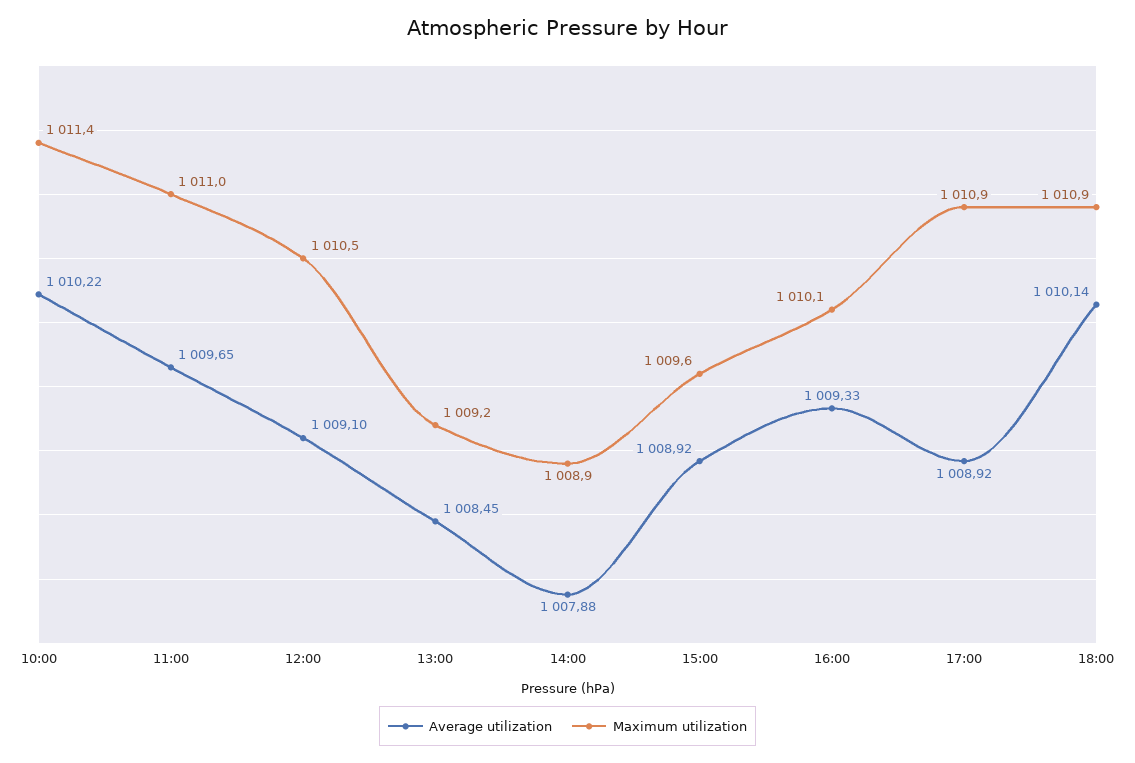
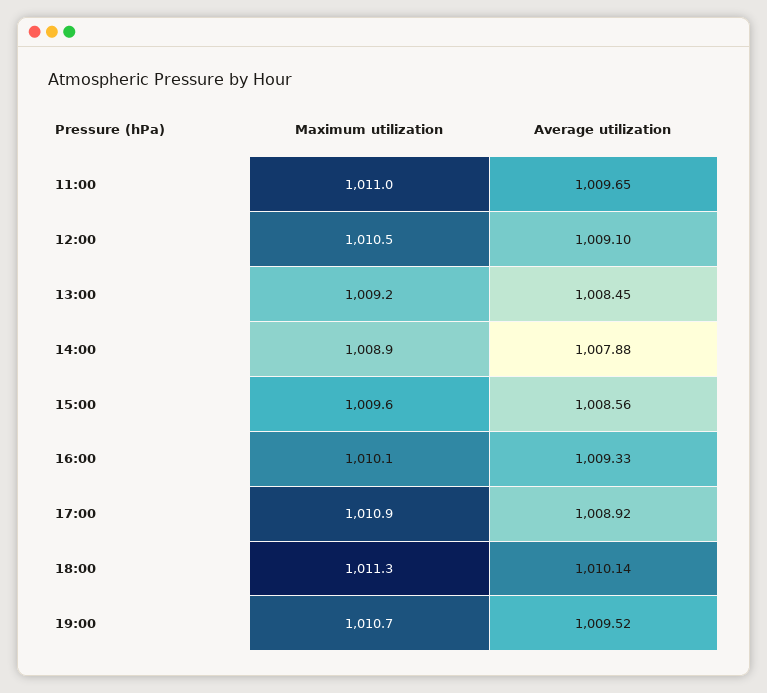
Average utilization, 10:00: 1010.22 -> none
Maximum utilization, 10:00: 1011.4 -> none
Average utilization, 15:00: 1008.92 -> 1008.56
Maximum utilization, 18:00: 1010.9 -> 1011.3
Maximum utilization, 19:00: none -> 1010.7
Average utilization, 19:00: none -> 1009.52

